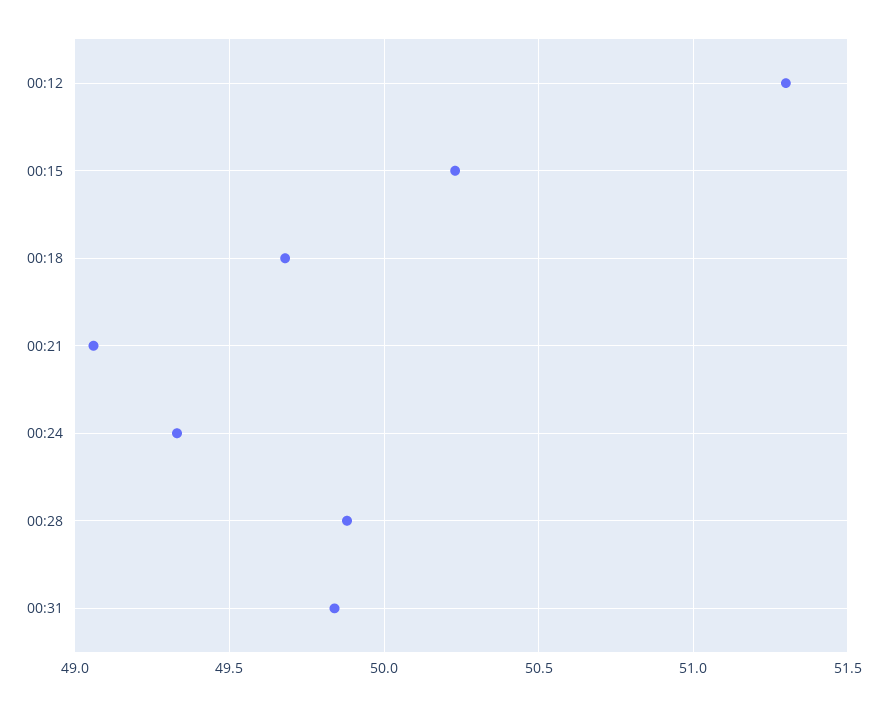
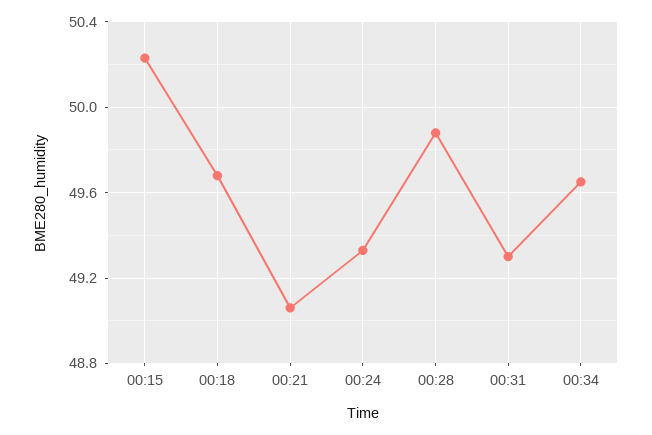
00:12: 51.3 -> none
00:31: 49.85 -> 49.3
00:34: none -> 49.65

